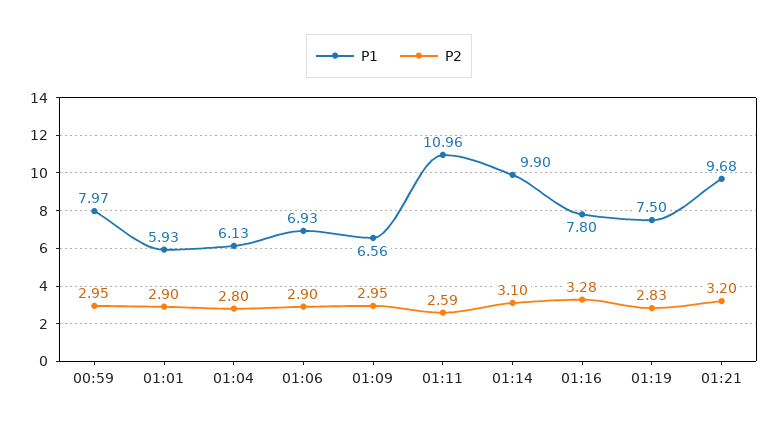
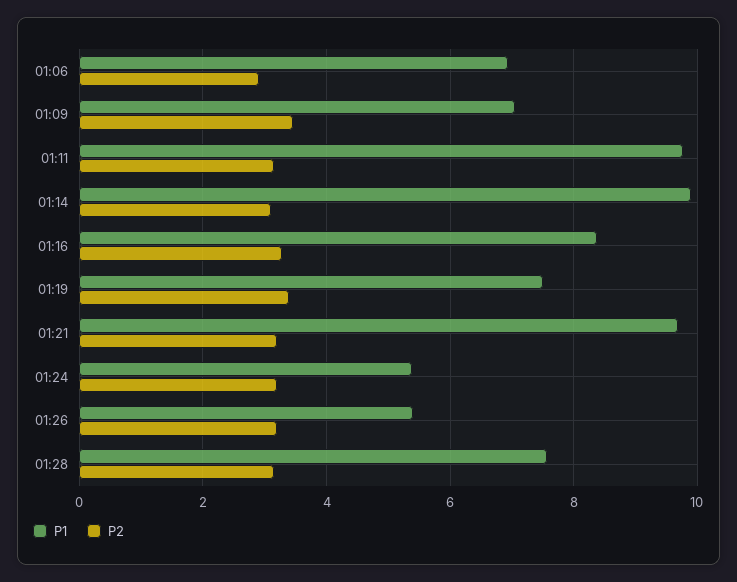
P1, 00:59: 7.97 -> none
P2, 00:59: 2.95 -> none
P1, 01:01: 5.93 -> none
P2, 01:01: 2.9 -> none
P1, 01:04: 6.13 -> none
P2, 01:04: 2.8 -> none
P1, 01:09: 6.56 -> 7
P2, 01:09: 2.95 -> 3.4
P1, 01:11: 10.96 -> 9.8
P2, 01:11: 2.59 -> 3.2
P1, 01:16: 7.8 -> 8.4
P2, 01:19: 2.83 -> 3.4
P1, 01:24: none -> 5.4
P2, 01:24: none -> 3.2
P1, 01:26: none -> 5.4
P2, 01:26: none -> 3.2
P1, 01:28: none -> 7.6
P2, 01:28: none -> 3.2

